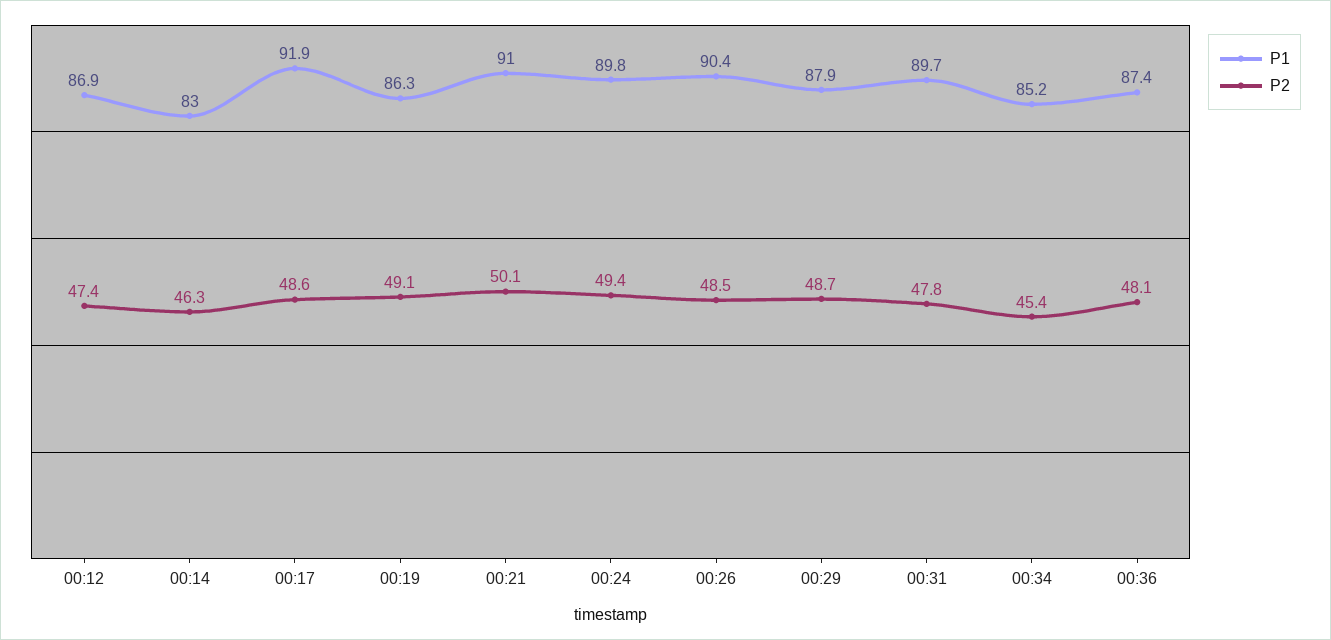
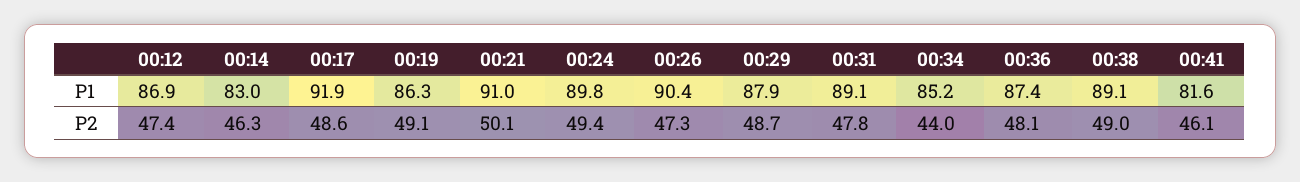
P2, 00:26: 48.5 -> 47.3
P1, 00:31: 89.7 -> 89.1
P2, 00:34: 45.4 -> 44
P1, 00:38: none -> 89.1
P1, 00:41: none -> 81.6
P2, 00:38: none -> 49
P2, 00:41: none -> 46.1

